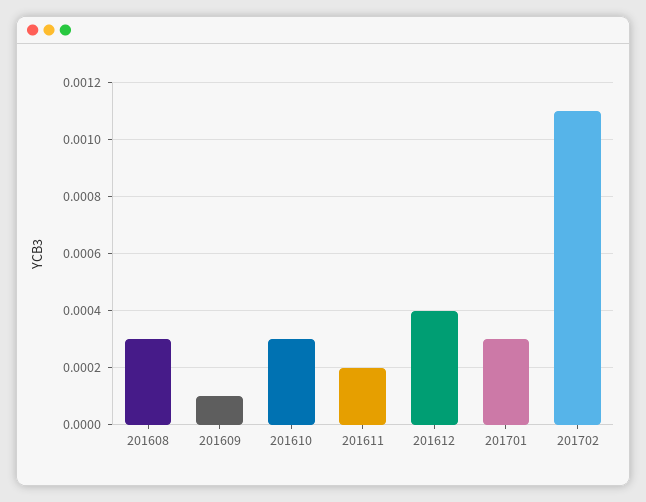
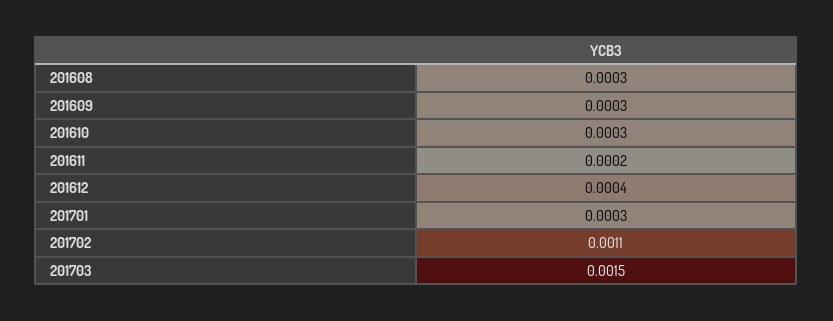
201609: 0.0001 -> 0.0003
201703: none -> 0.0015

